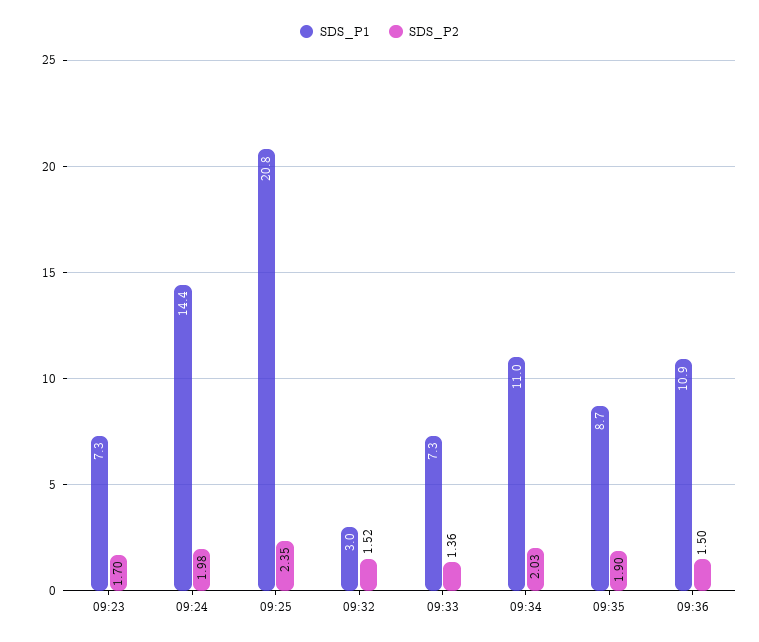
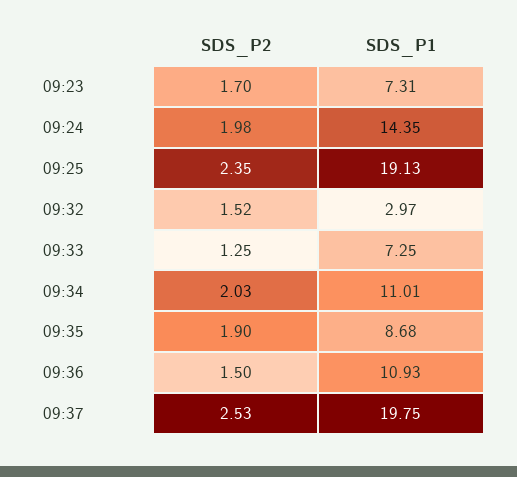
SDS_P1, 09:25: 20.8 -> 19.13
SDS_P2, 09:33: 1.36 -> 1.25
SDS_P2, 09:37: none -> 2.53
SDS_P1, 09:37: none -> 19.75

